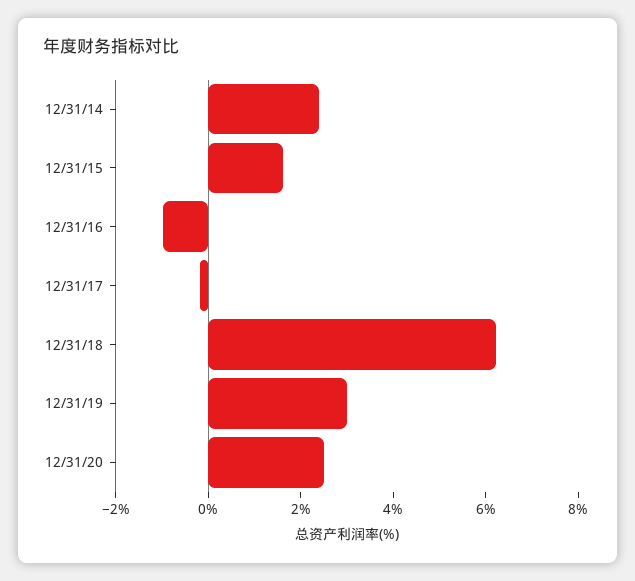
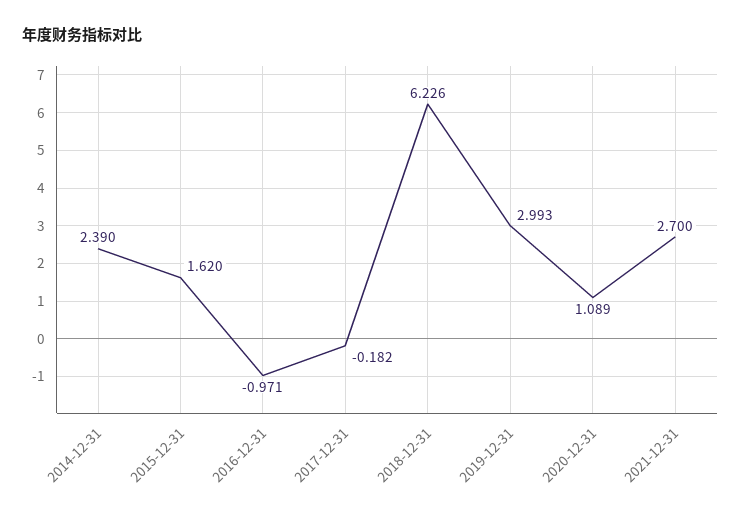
12/31/20: 2.5 -> 1.089
2021-12-31: none -> 2.7

